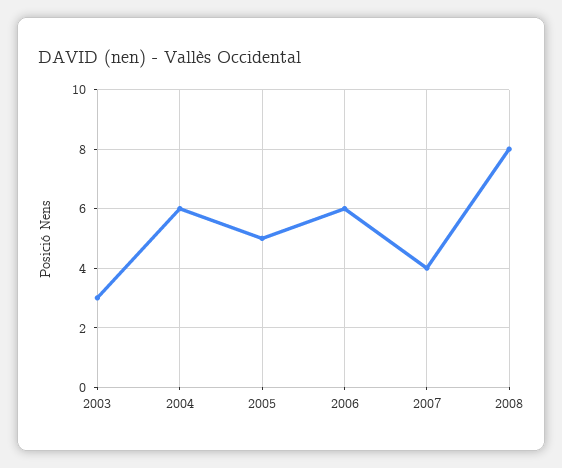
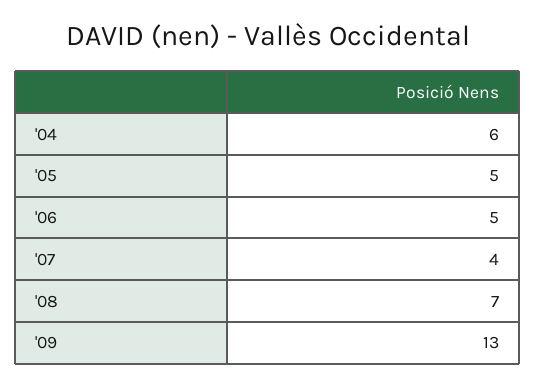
2003: 3 -> none
2006: 6 -> 5
2008: 8 -> 7
'09: none -> 13

